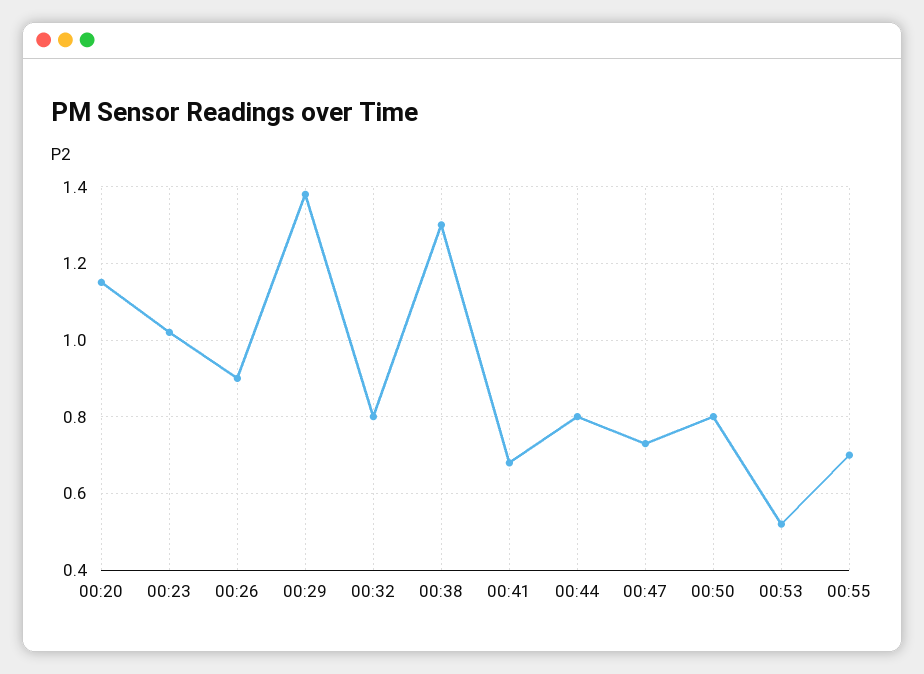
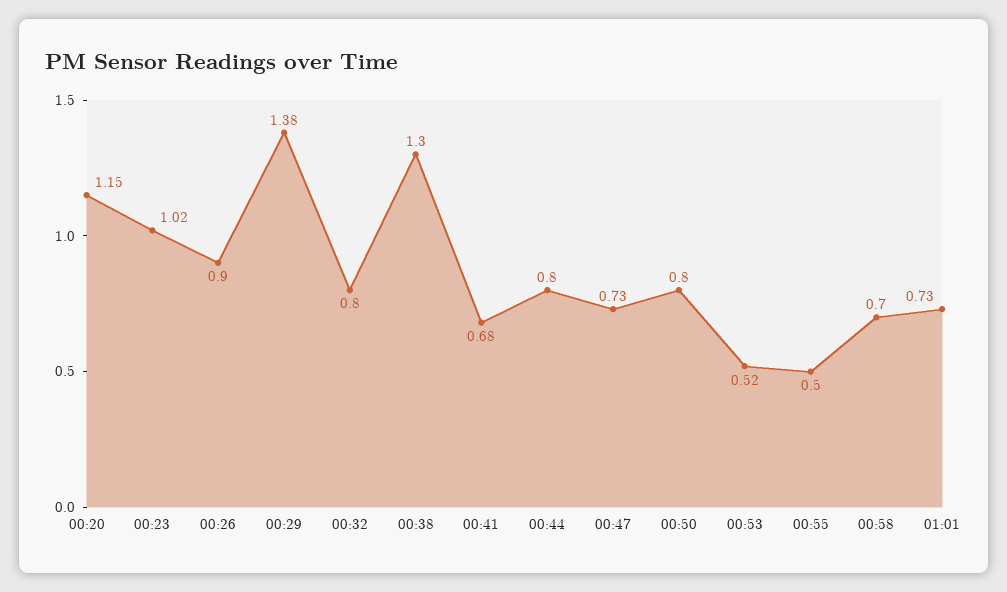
00:55: 0.7 -> 0.5
00:58: none -> 0.7
01:01: none -> 0.73

